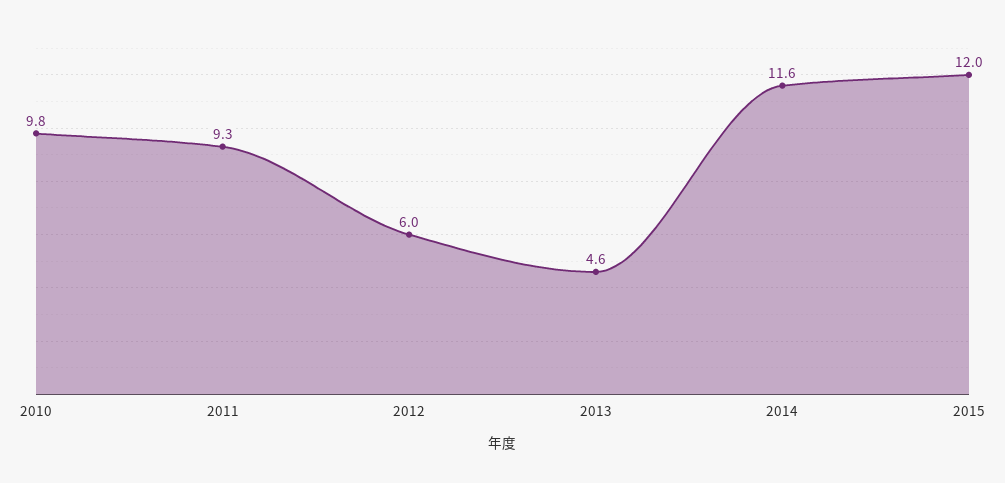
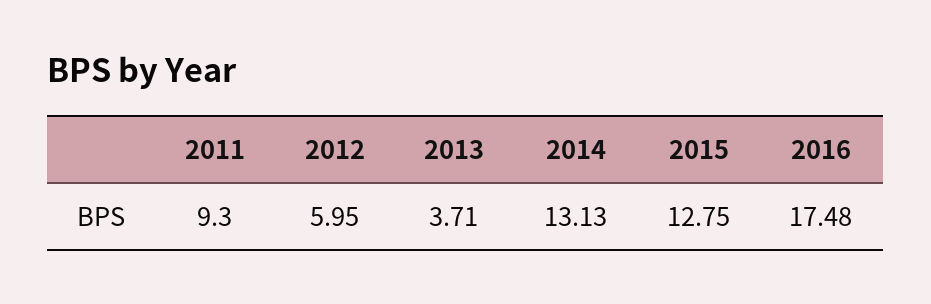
2010: 9.8 -> none
2013: 4.6 -> 3.71
2014: 11.6 -> 13.13
2015: 12 -> 12.75
2016: none -> 17.48

